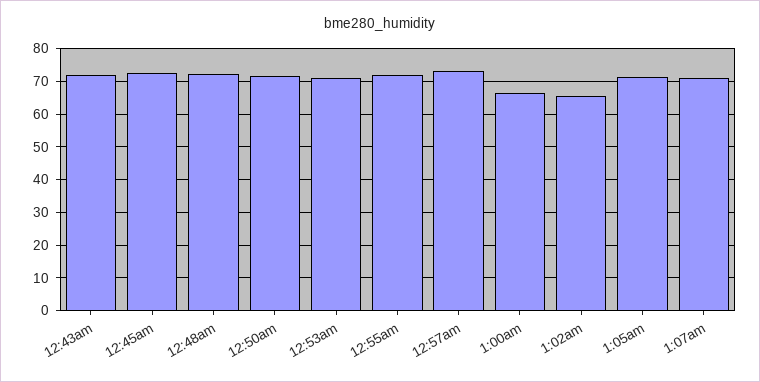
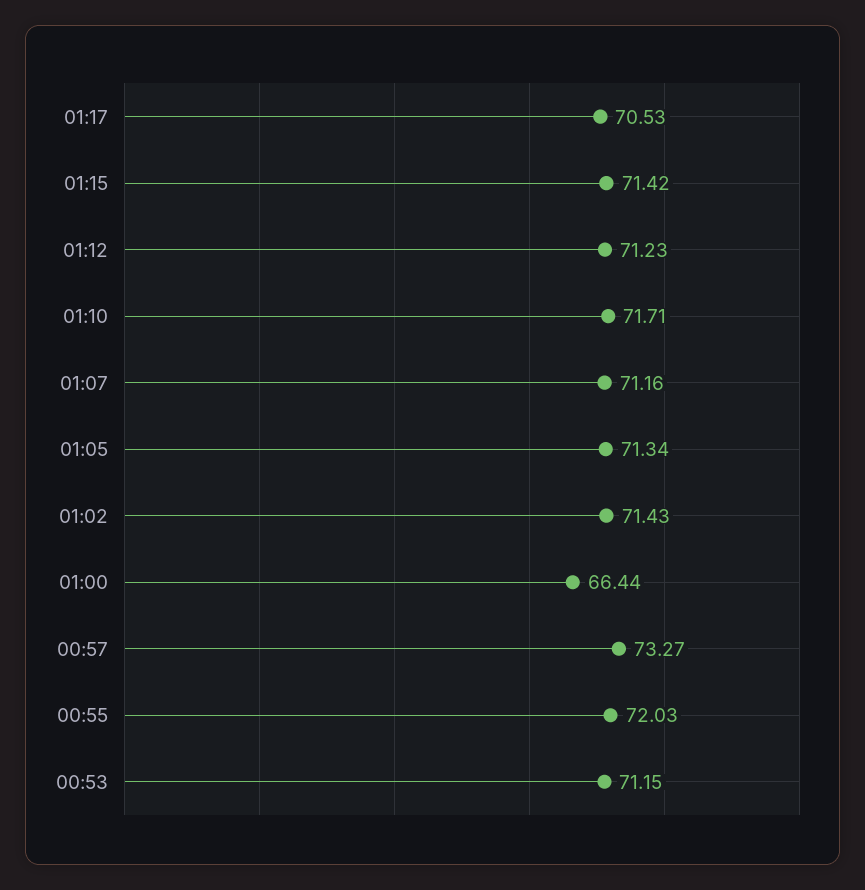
12:43am: 72 -> none
12:45am: 72 -> none
12:48am: 72 -> none
12:50am: 72 -> none
1:02am: 66 -> 71.43
01:17: none -> 70.53
01:15: none -> 71.42
01:12: none -> 71.23
01:10: none -> 71.71

